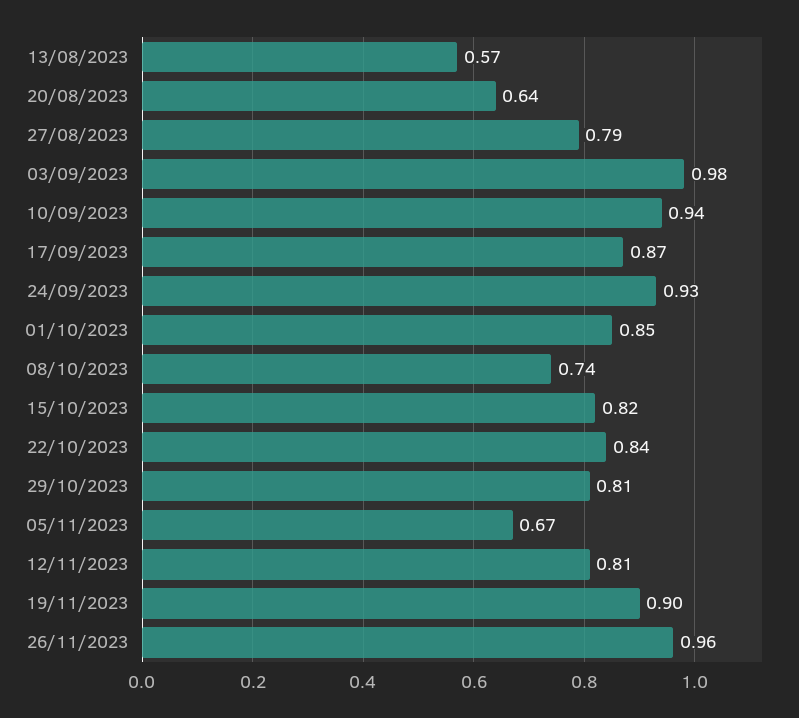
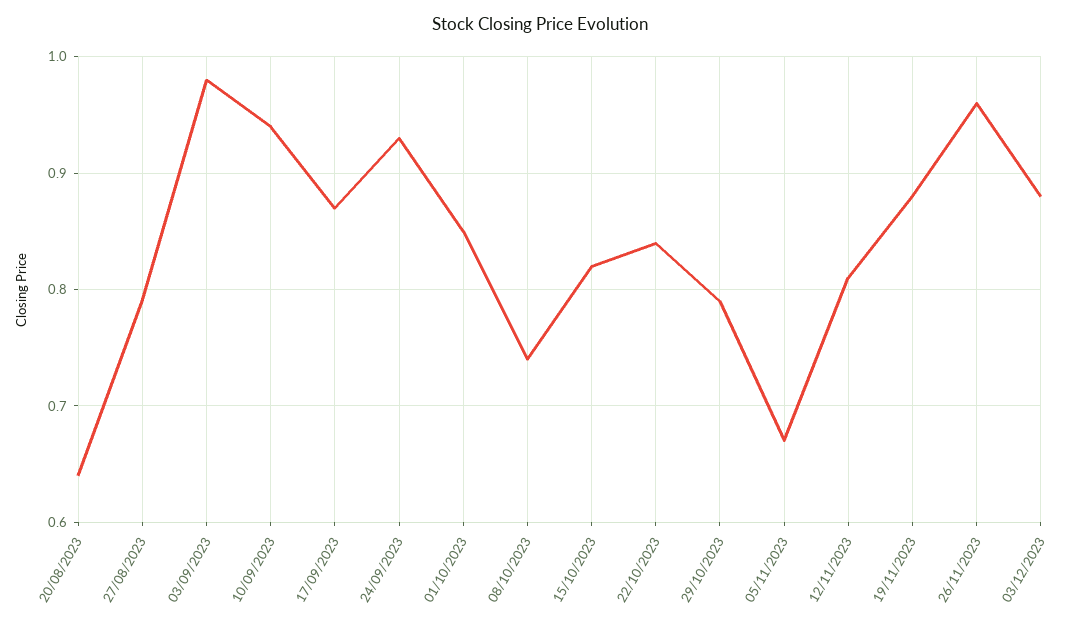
13/08/2023: 0.57 -> none
29/10/2023: 0.81 -> 0.79
19/11/2023: 0.9 -> 0.88
03/12/2023: none -> 0.88

